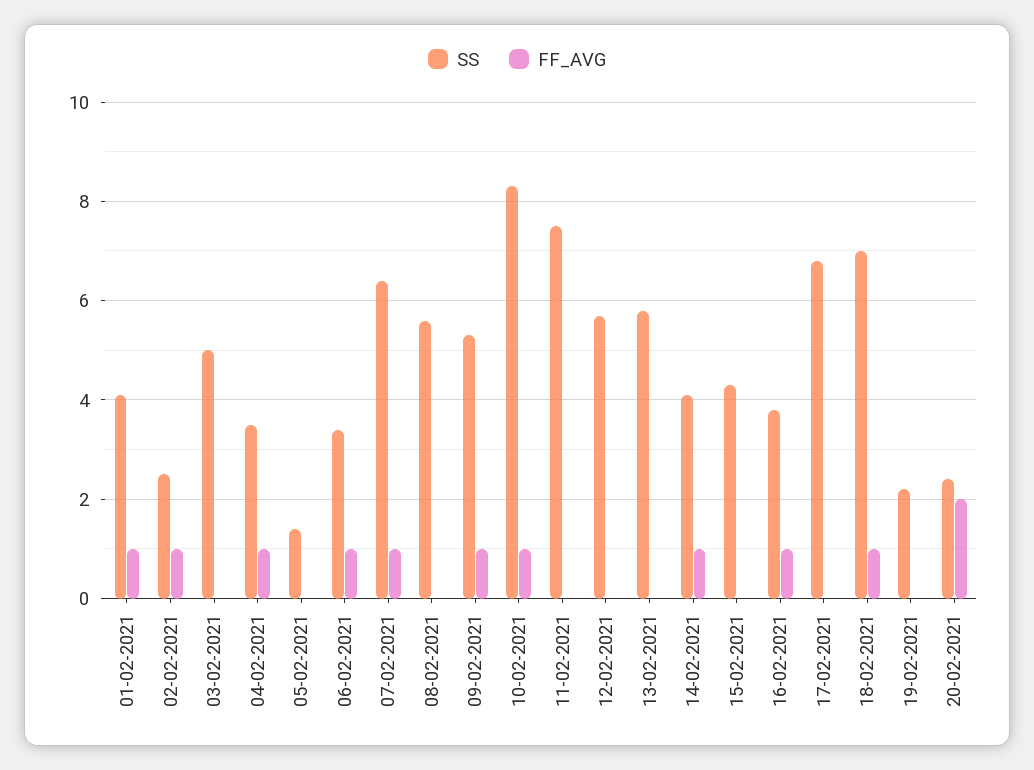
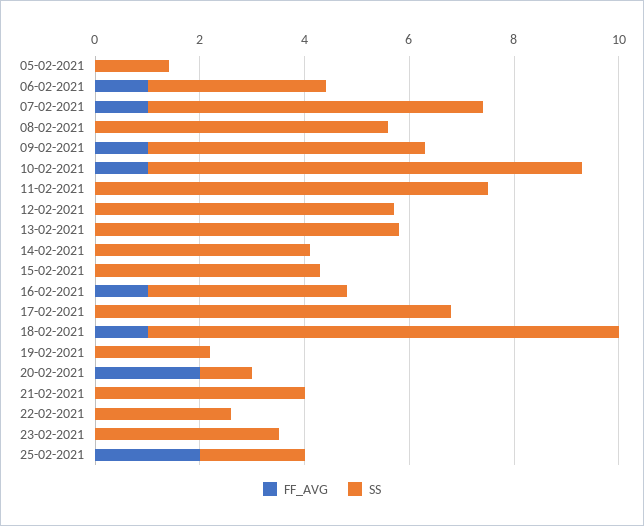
SS, 01-02-2021: 4 -> none
FF_AVG, 01-02-2021: 1 -> none
SS, 02-02-2021: 2.5 -> none
FF_AVG, 02-02-2021: 1 -> none
SS, 03-02-2021: 5 -> none
FF_AVG, 03-02-2021: 0 -> none
SS, 04-02-2021: 3.5 -> none
FF_AVG, 04-02-2021: 1 -> none
FF_AVG, 14-02-2021: 1 -> 0
SS, 18-02-2021: 7 -> 9
SS, 20-02-2021: 2.5 -> 1
FF_AVG, 21-02-2021: none -> 0
SS, 21-02-2021: none -> 4
FF_AVG, 22-02-2021: none -> 0
SS, 22-02-2021: none -> 2.5
FF_AVG, 23-02-2021: none -> 0
SS, 23-02-2021: none -> 3.5
FF_AVG, 25-02-2021: none -> 2
SS, 25-02-2021: none -> 2

